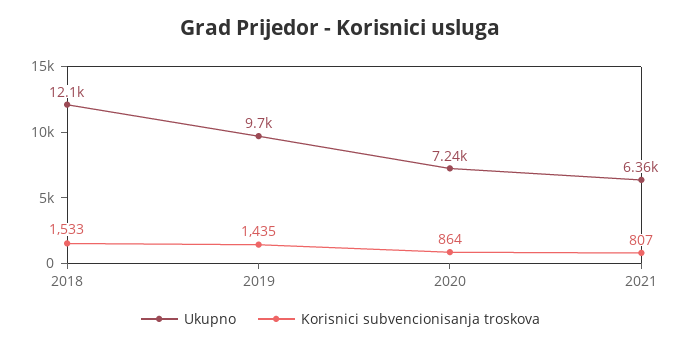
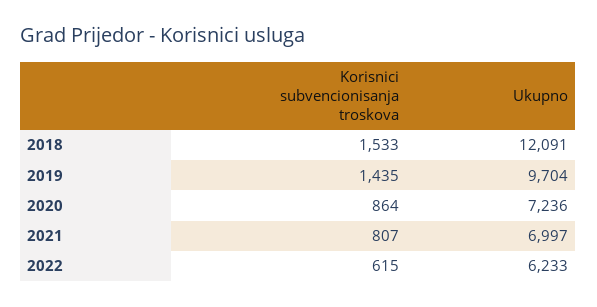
Ukupno, 2021: 6360 -> 6997
Korisnici subvencionisanja troskova, 2022: none -> 615
Ukupno, 2022: none -> 6233

